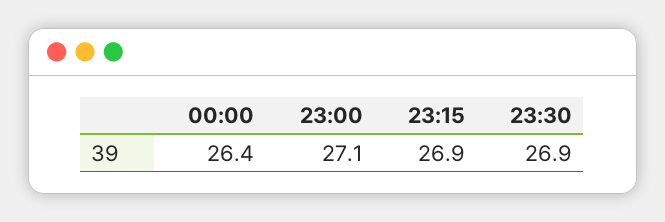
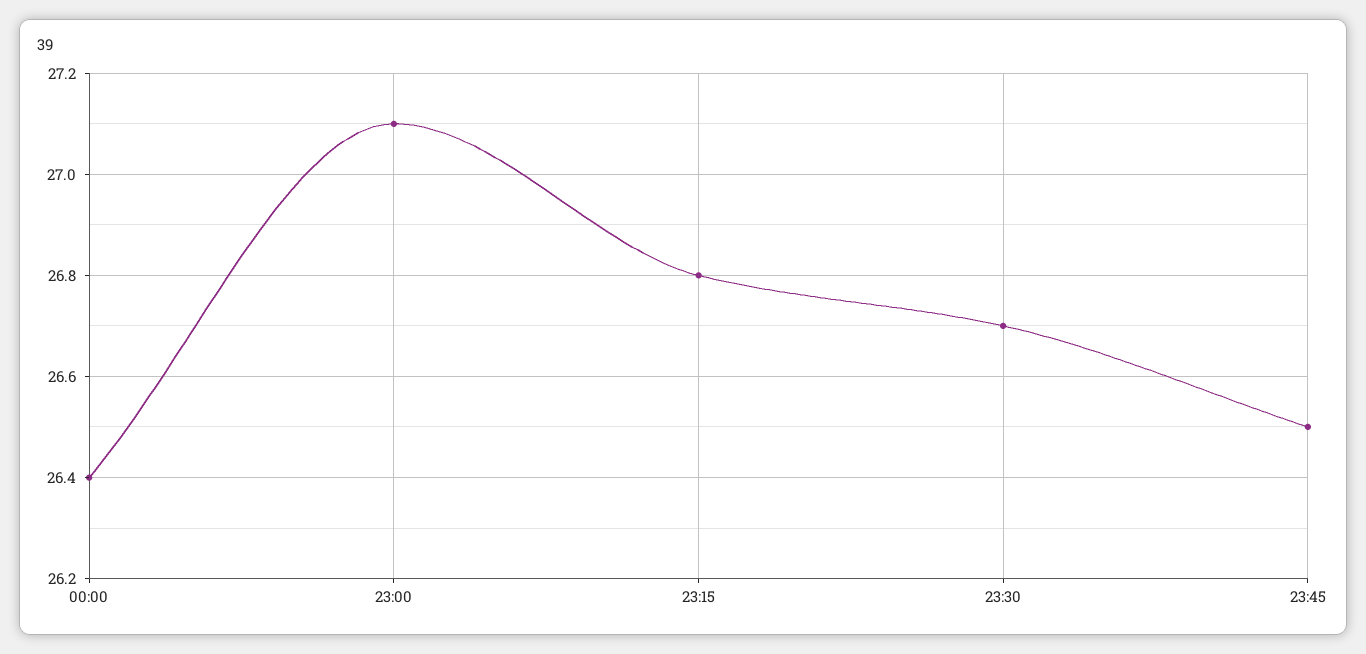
23:15: 26.9 -> 26.8
23:30: 26.9 -> 26.7
23:45: none -> 26.5

